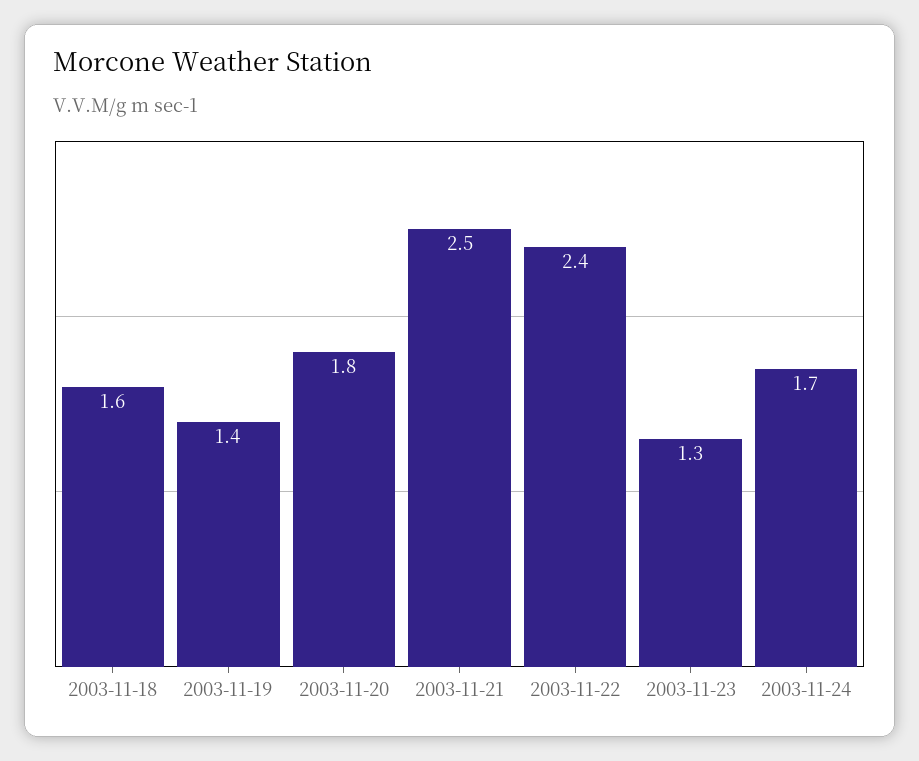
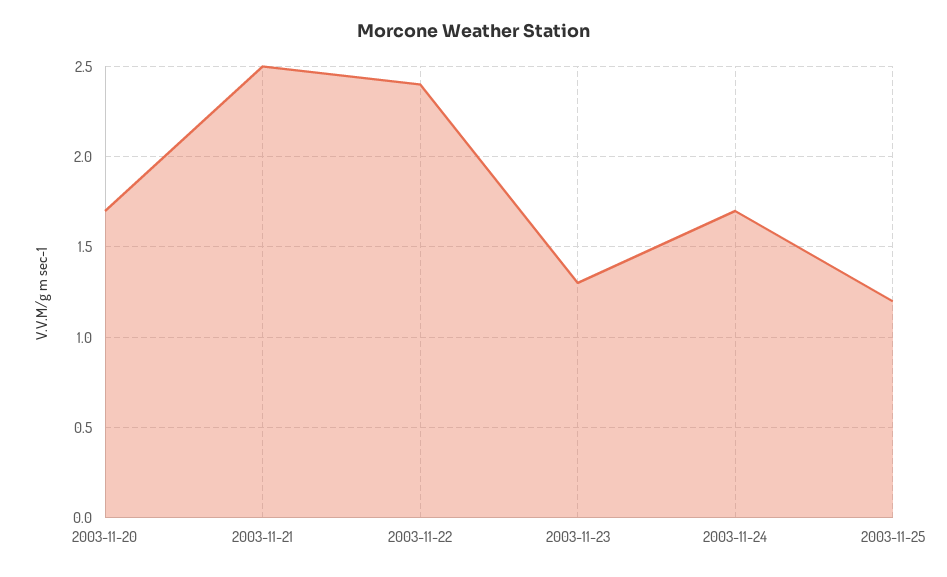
2003-11-18: 1.6 -> none
2003-11-19: 1.4 -> none
2003-11-20: 1.8 -> 1.7
2003-11-25: none -> 1.2

